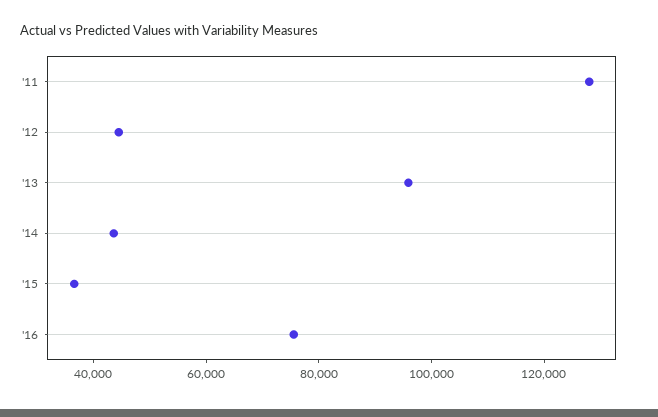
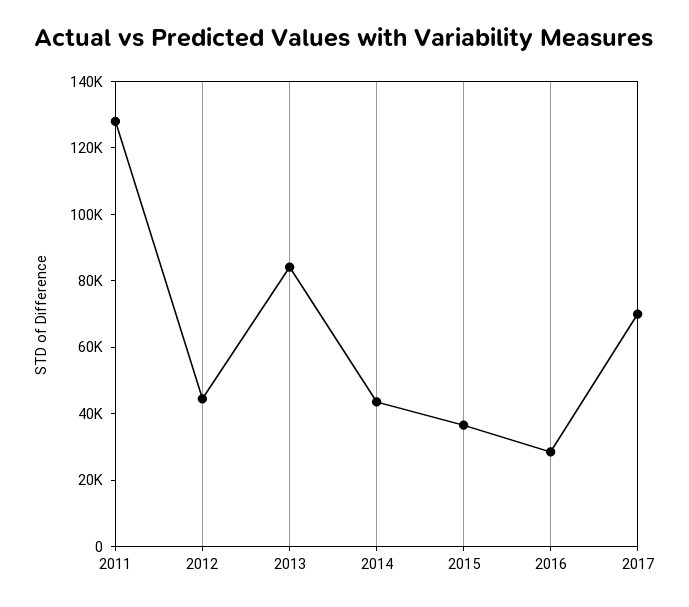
'13: 95000 -> 85000
'16: 75000 -> 30000
2017: none -> 70000

